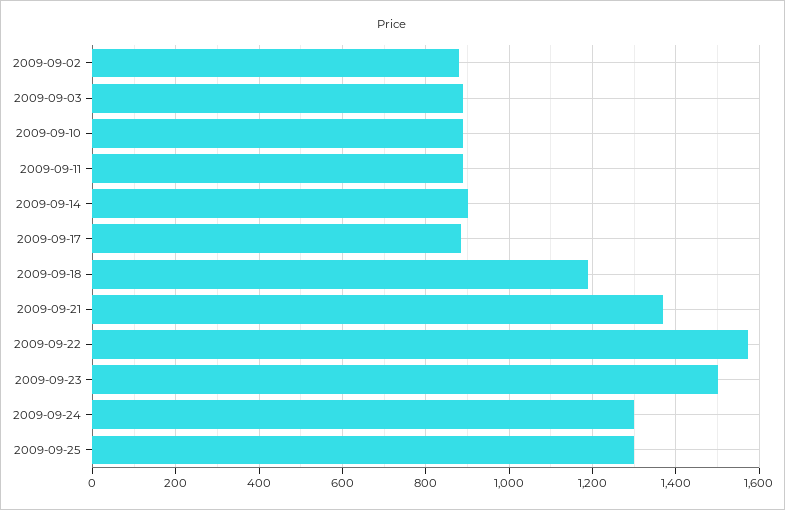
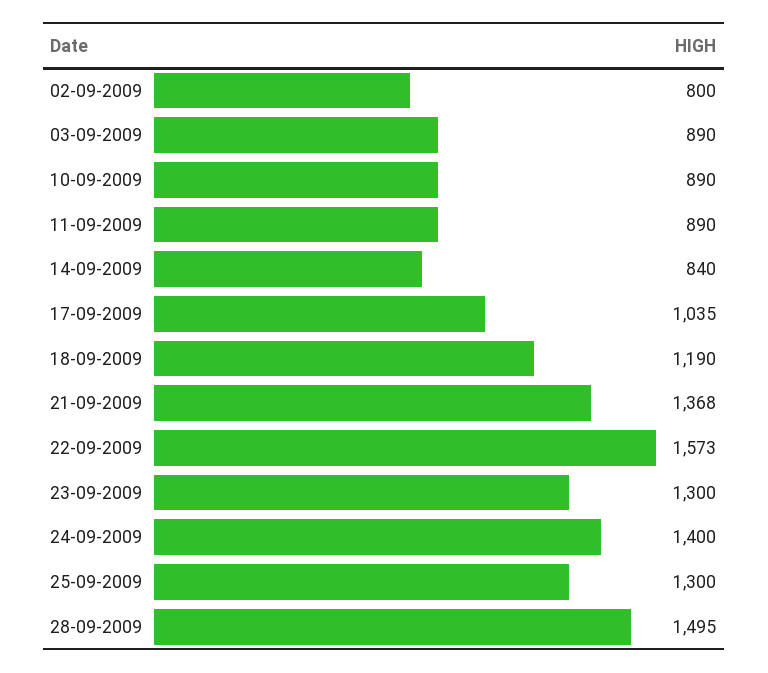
2009-09-02: 880 -> 800
2009-09-14: 900 -> 840
2009-09-17: 880 -> 1035
2009-09-23: 1500 -> 1300
2009-09-24: 1300 -> 1400
28-09-2009: none -> 1495

